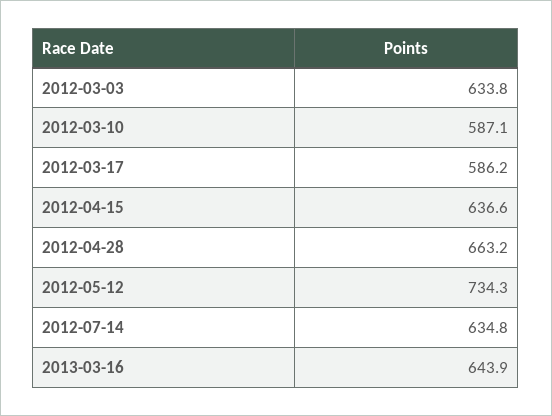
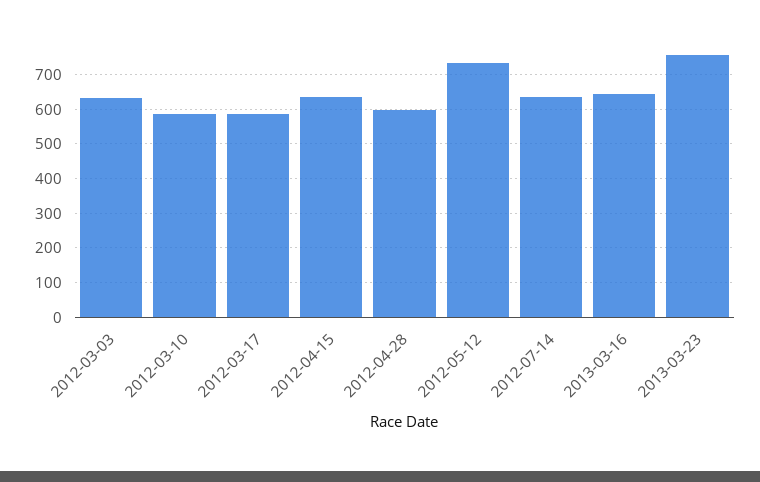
2012-04-28: 663.2 -> 600
2013-03-23: none -> 760

